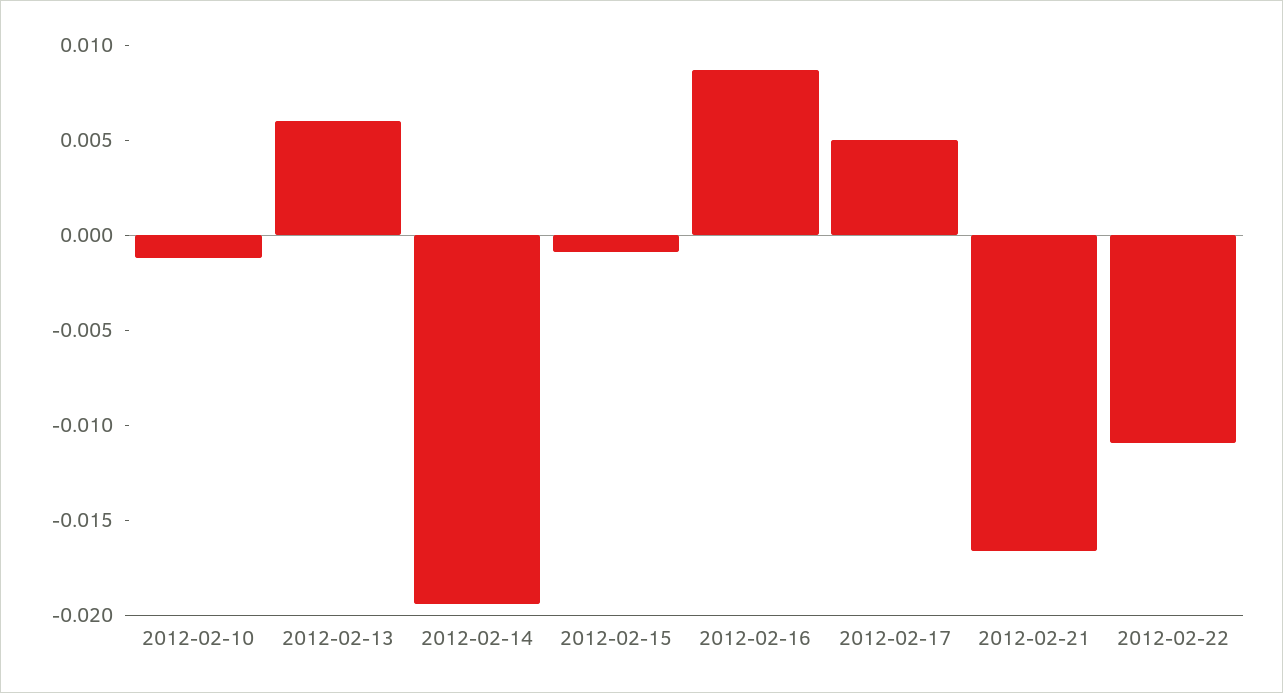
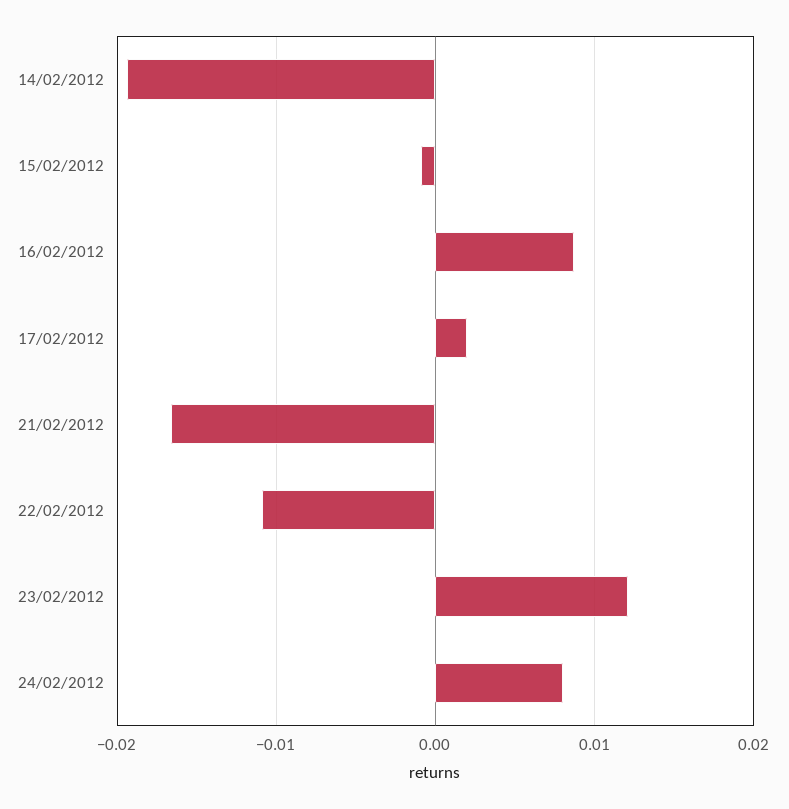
2012-02-10: -0.001 -> none
2012-02-13: 0.006 -> none
2012-02-17: 0.005 -> 0.002
23/02/2012: none -> 0.012
24/02/2012: none -> 0.008

